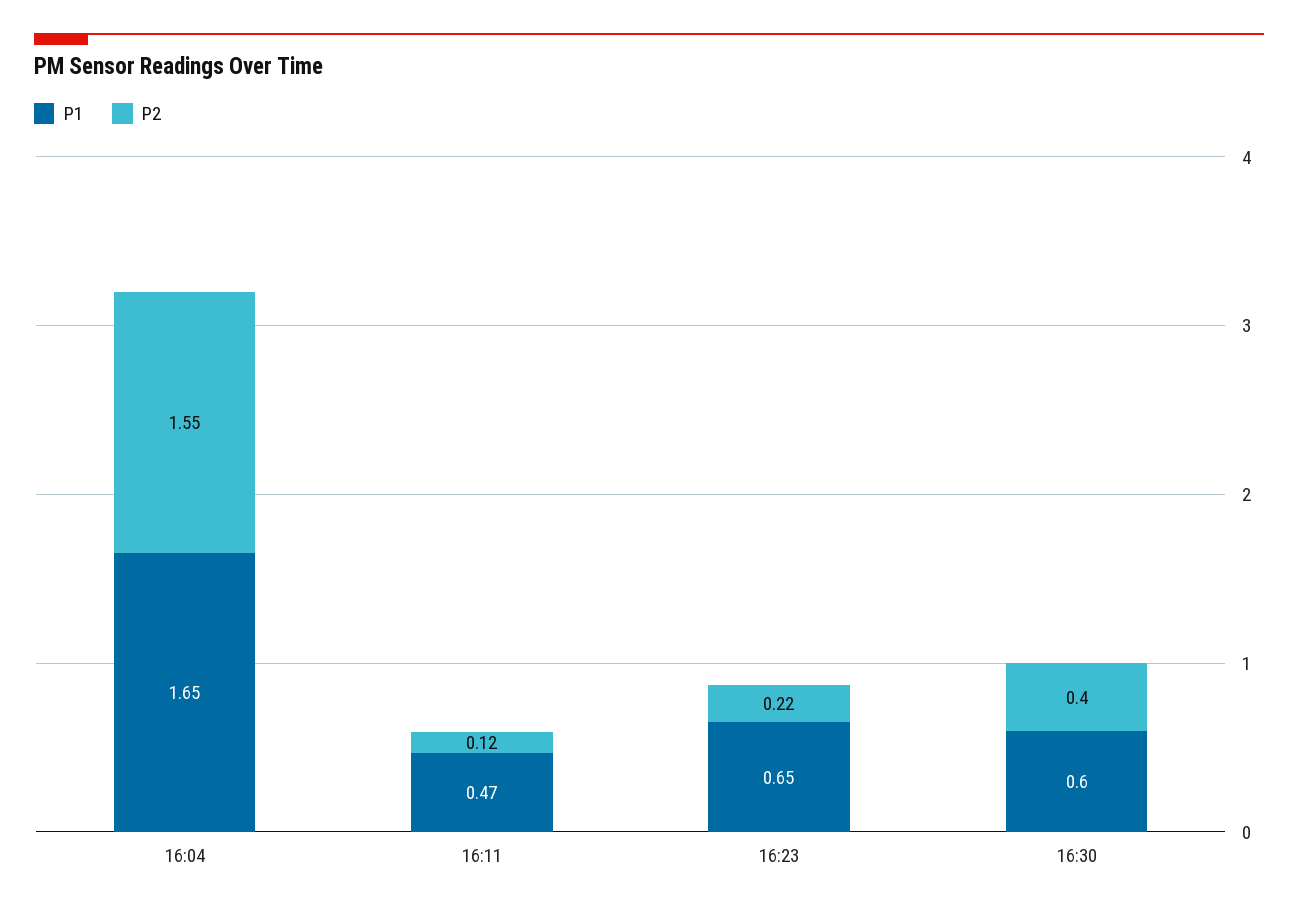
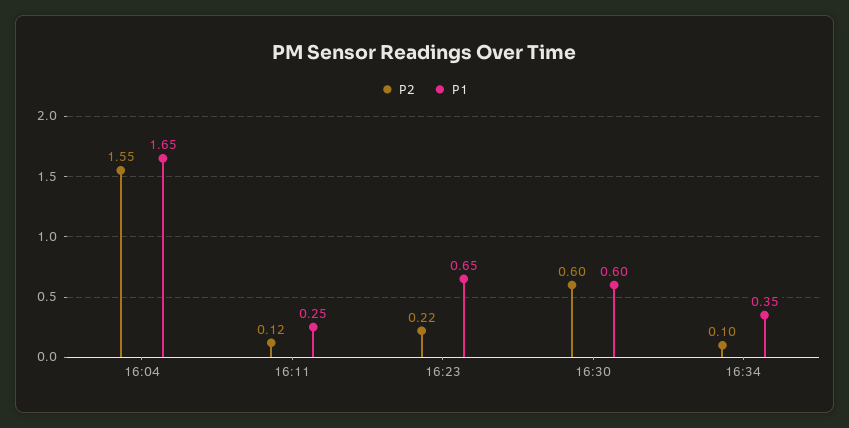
P1, 16:11: 0.47 -> 0.25
P2, 16:30: 0.4 -> 0.6
P2, 16:34: none -> 0.1
P1, 16:34: none -> 0.35

